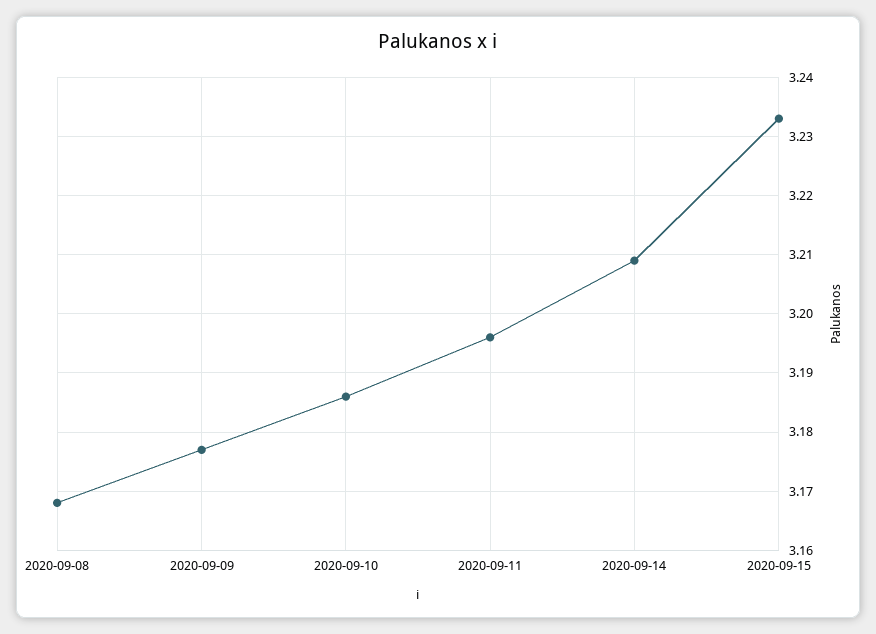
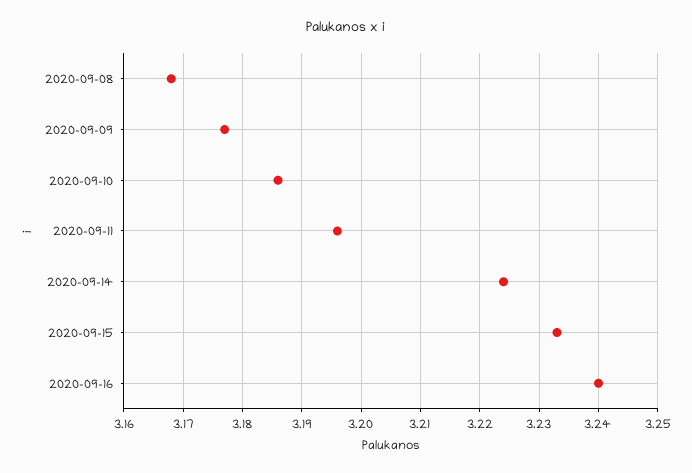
2020-09-14: 3.21 -> 3.225
2020-09-16: none -> 3.24

